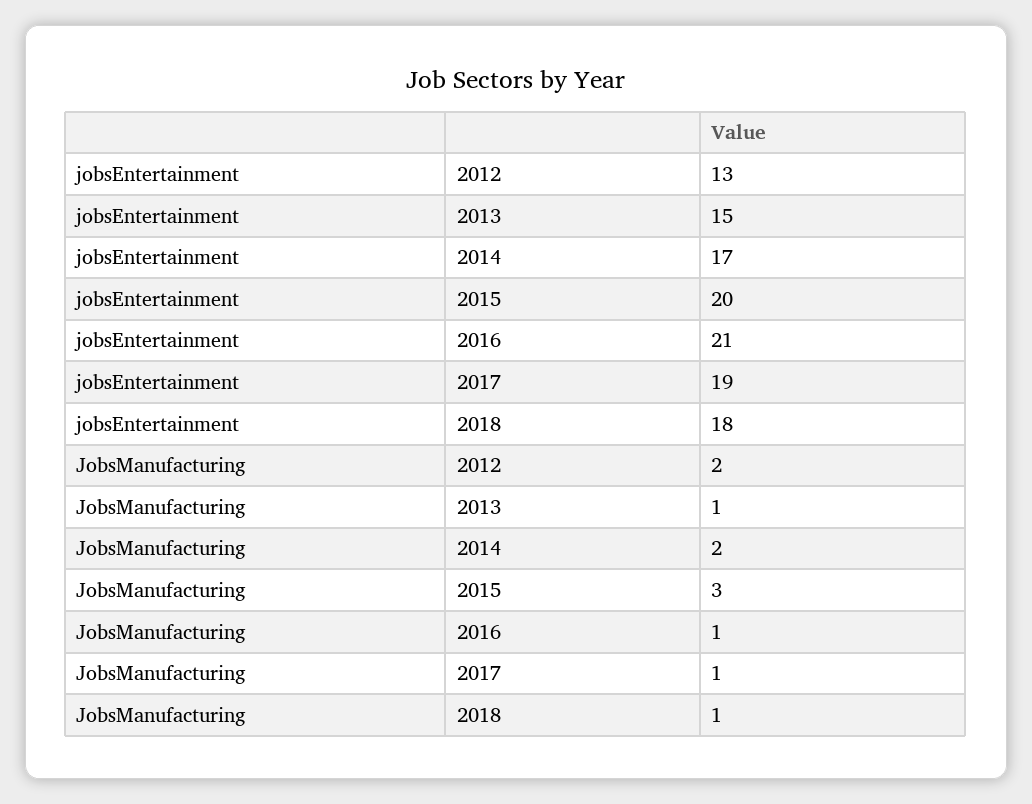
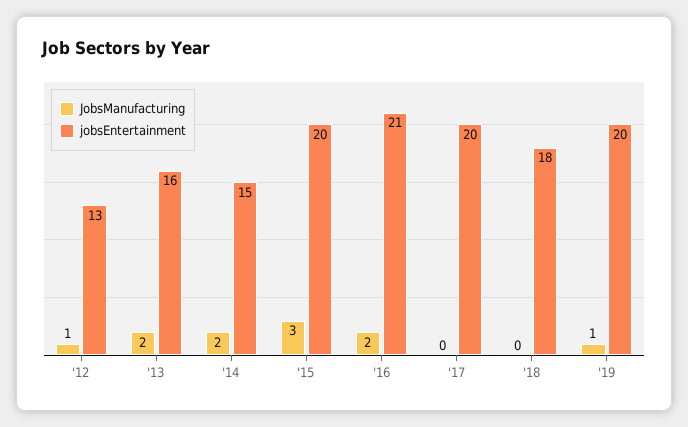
jobsEntertainment, 2013: 15 -> 16
jobsEntertainment, 2014: 17 -> 15
jobsEntertainment, 2017: 19 -> 20
JobsManufacturing, 2012: 2 -> 1
JobsManufacturing, 2013: 1 -> 2
JobsManufacturing, 2016: 1 -> 2
JobsManufacturing, 2017: 1 -> 0
JobsManufacturing, 2018: 1 -> 0
JobsManufacturing, '19: none -> 1
jobsEntertainment, '19: none -> 20

